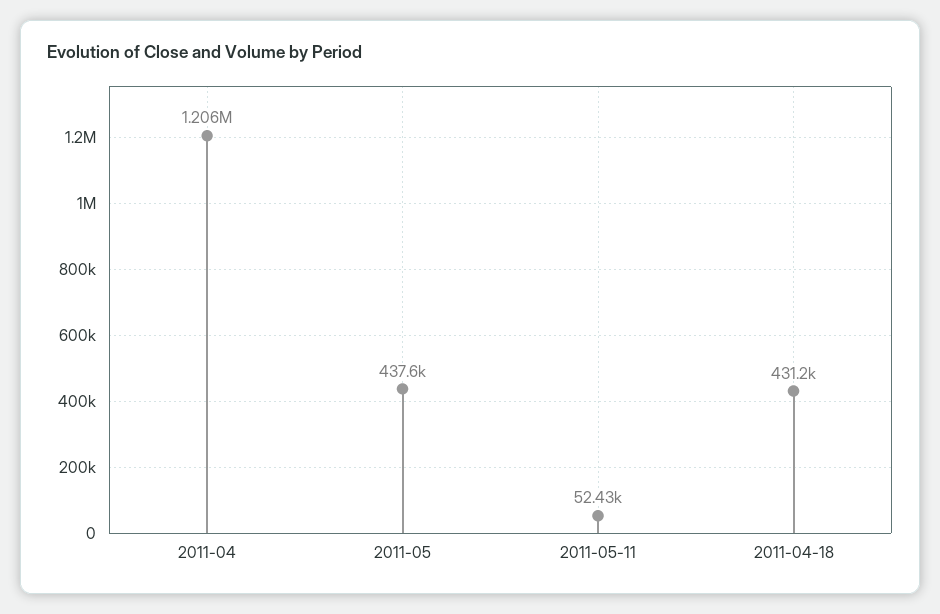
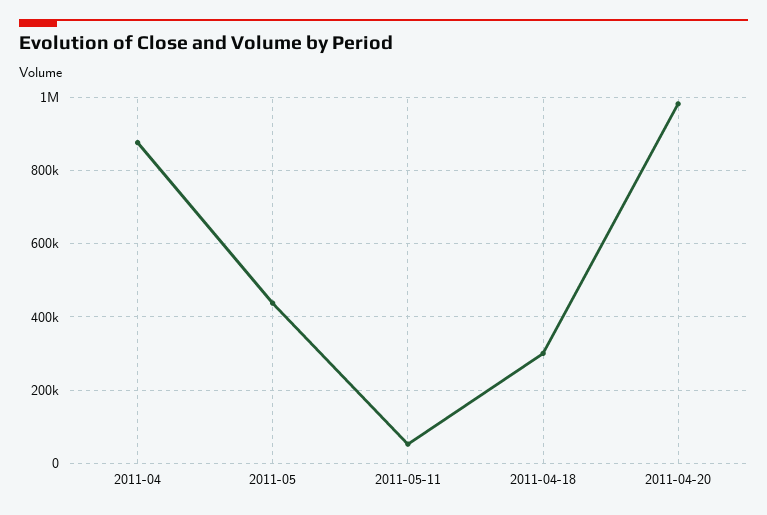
2011-04: 1206000 -> 880000
2011-04-18: 431200 -> 300000
2011-04-20: none -> 980000

